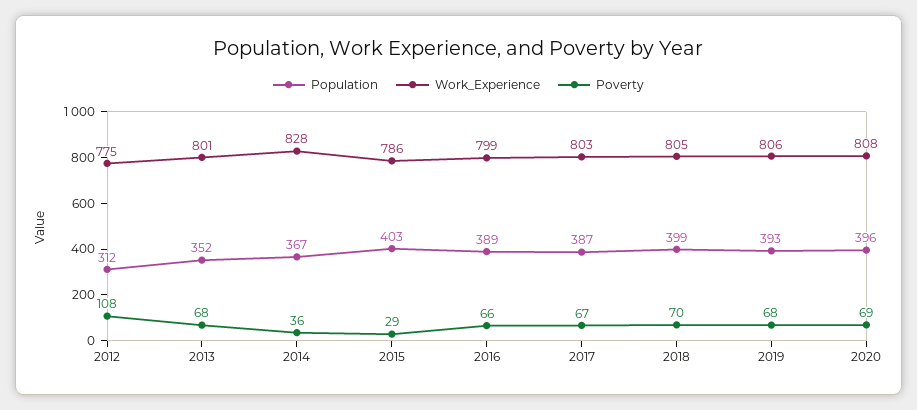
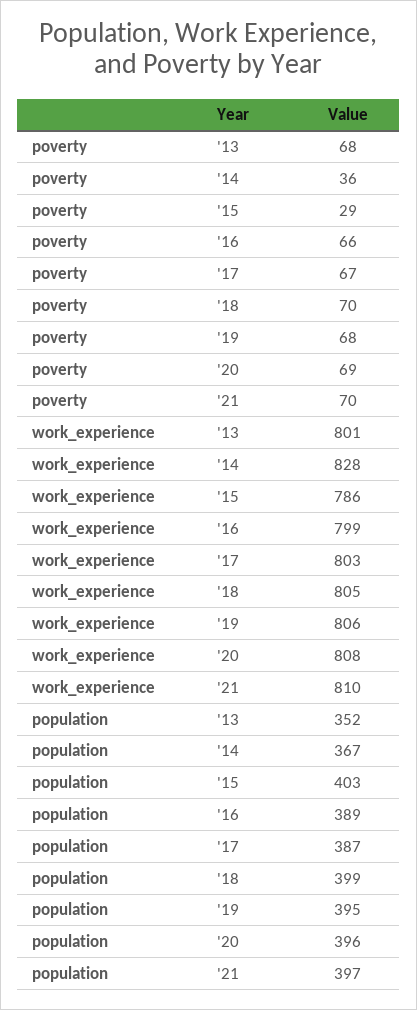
Population, 2012: 312 -> none
Work_Experience, 2012: 775 -> none
Poverty, 2012: 108 -> none
Population, 2019: 393 -> 395
Poverty, '21: none -> 70
Work_Experience, '21: none -> 810
Population, '21: none -> 397

